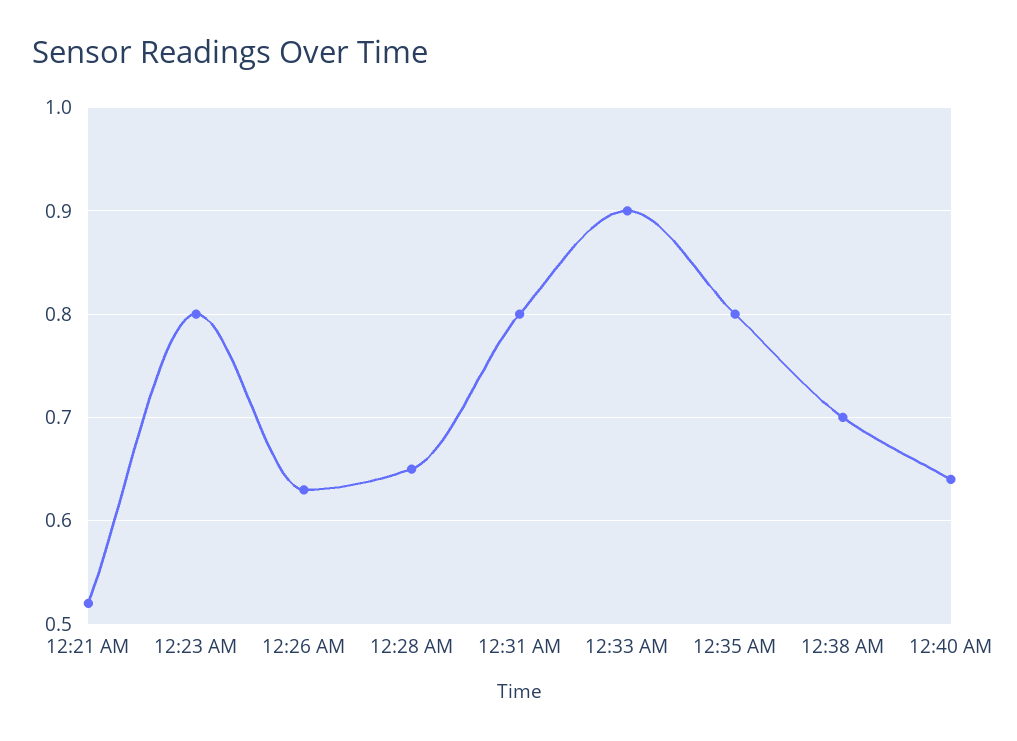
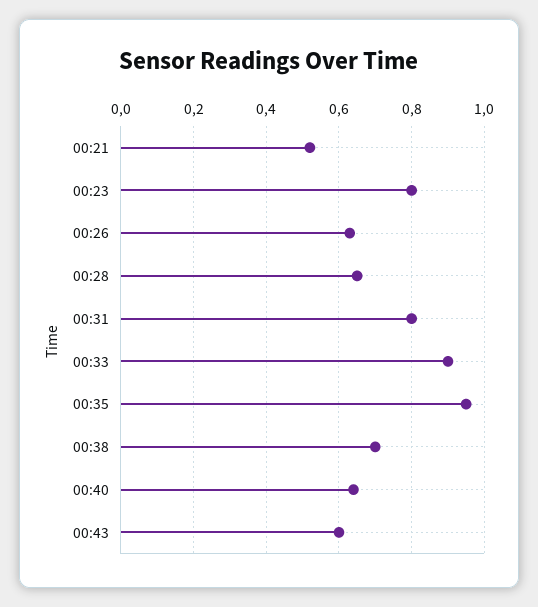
12:35 AM: 0.8 -> 0.95
00:43: none -> 0.6

